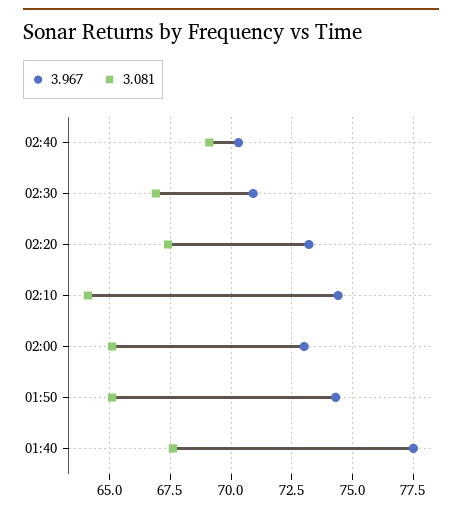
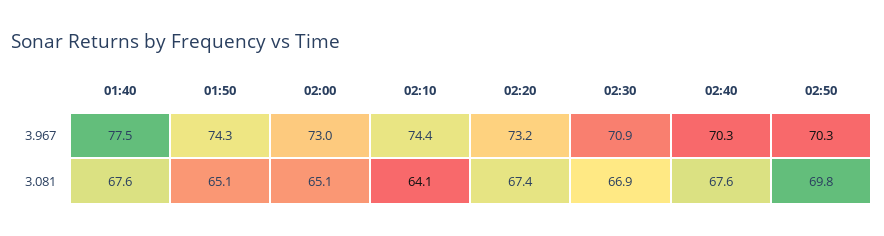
3.081, 02:40: 69 -> 67.6
3.967, 02:50: none -> 70.3
3.081, 02:50: none -> 69.8

